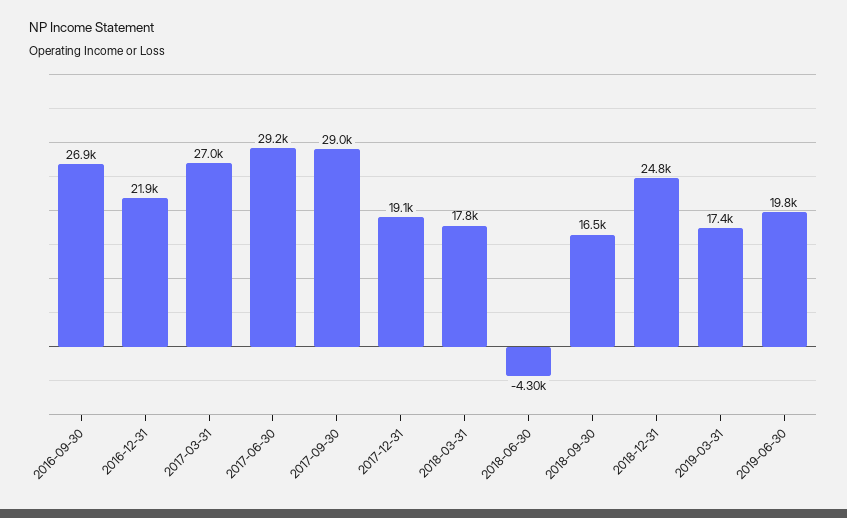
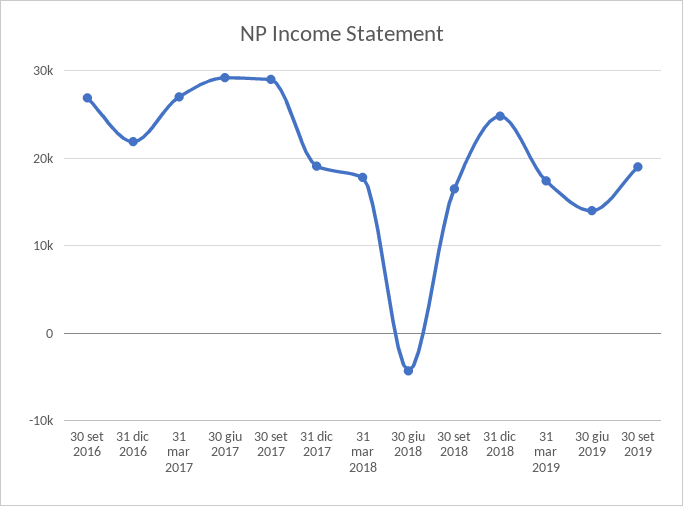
2019-06-30: 19800 -> 14000
30 set 2019: none -> 19000

